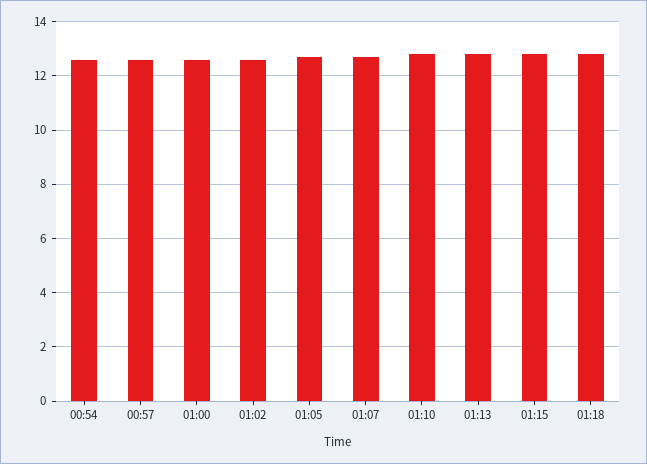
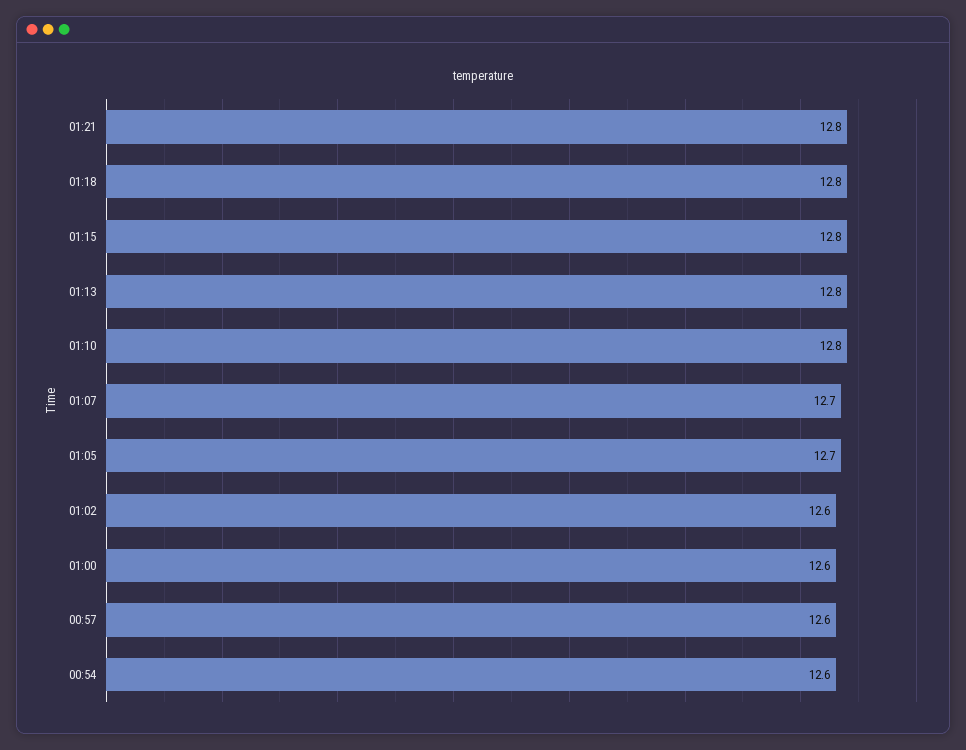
01:21: none -> 12.8

